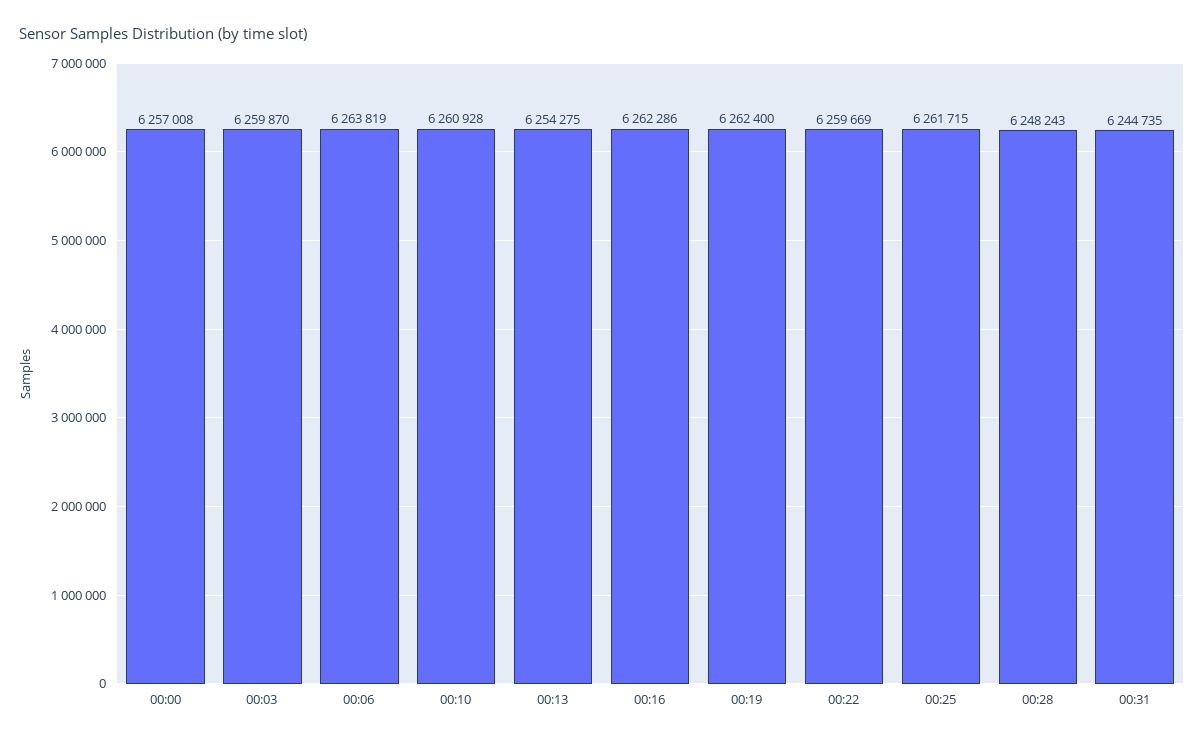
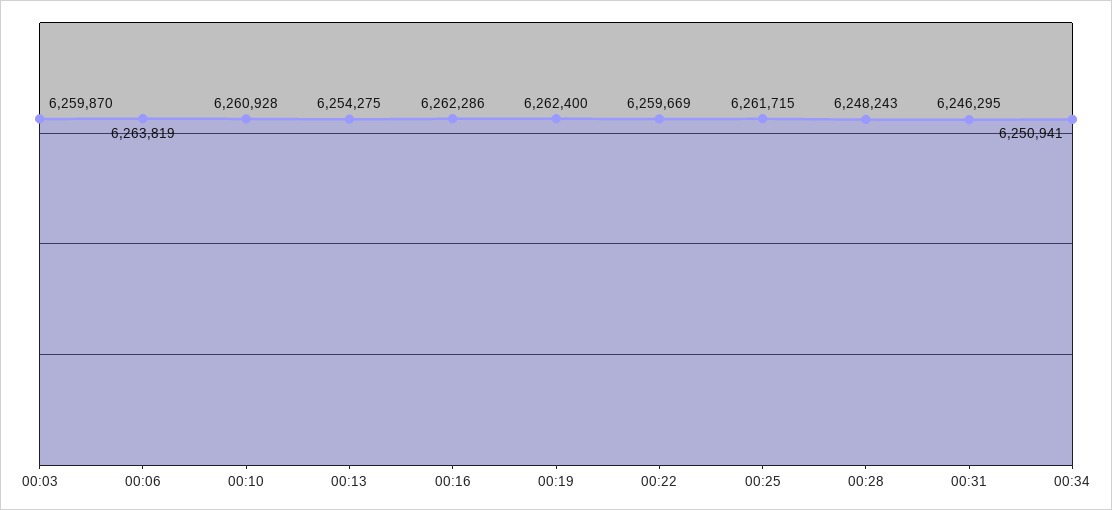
00:00: 6257008 -> none
00:31: 6244735 -> 6246295
00:34: none -> 6250941

